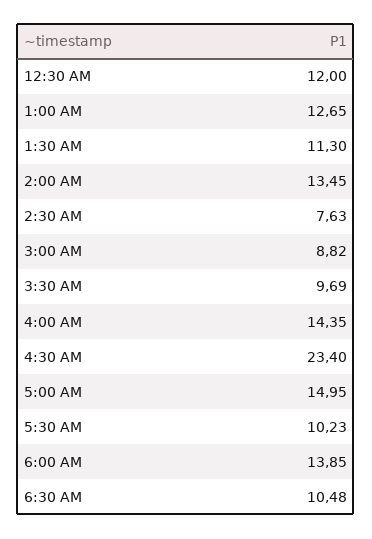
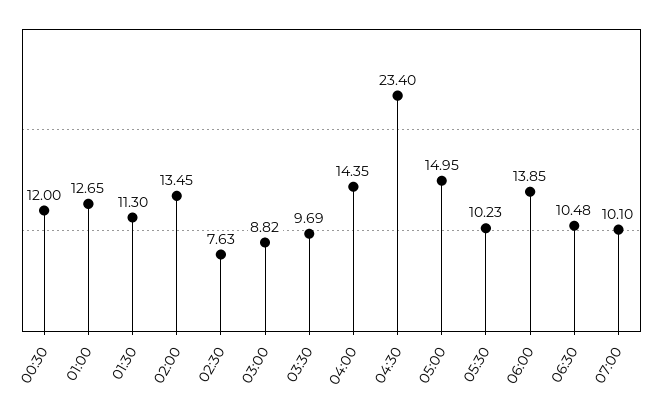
07:00: none -> 10.1

